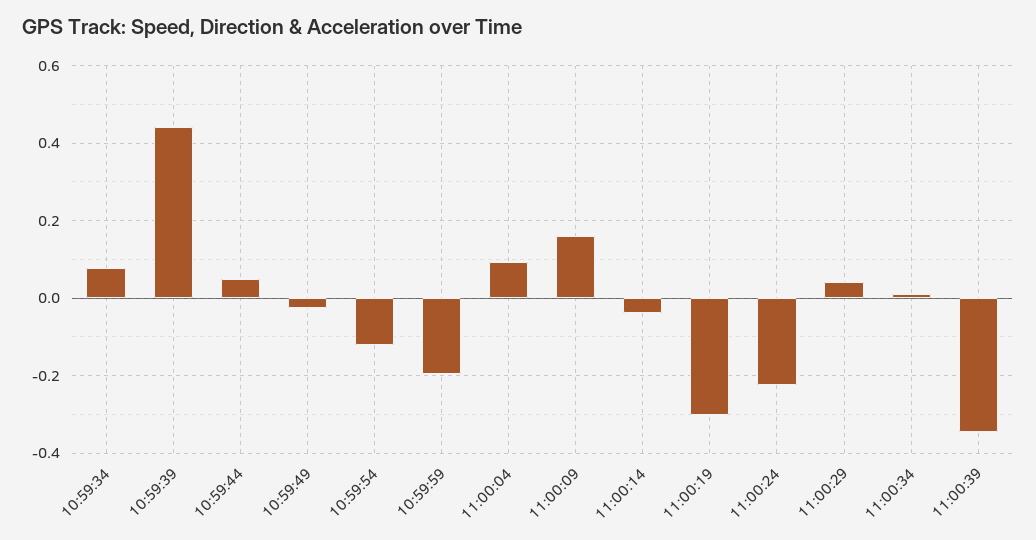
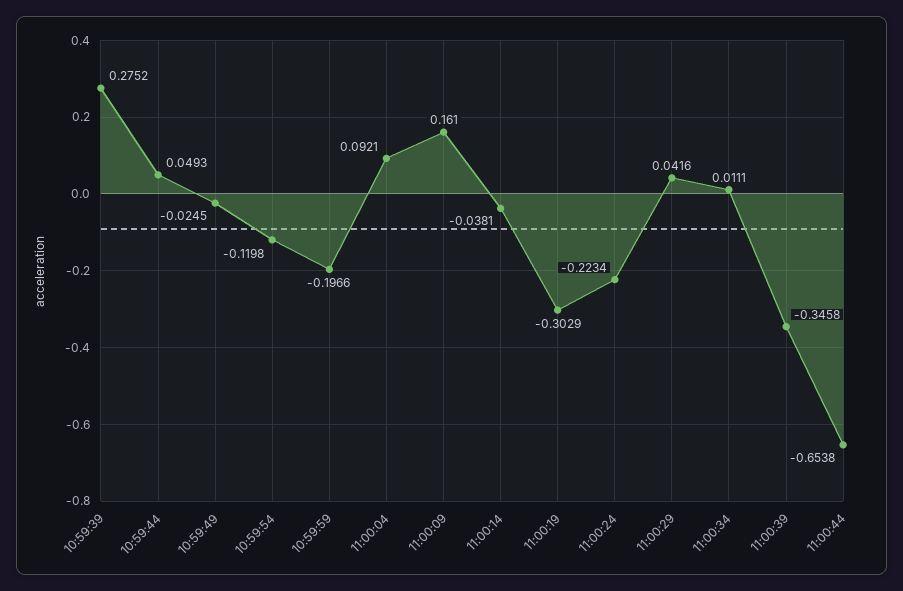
10:59:34: 0.08 -> none
10:59:39: 0.44 -> 0.2752
11:00:44: none -> -0.6538

